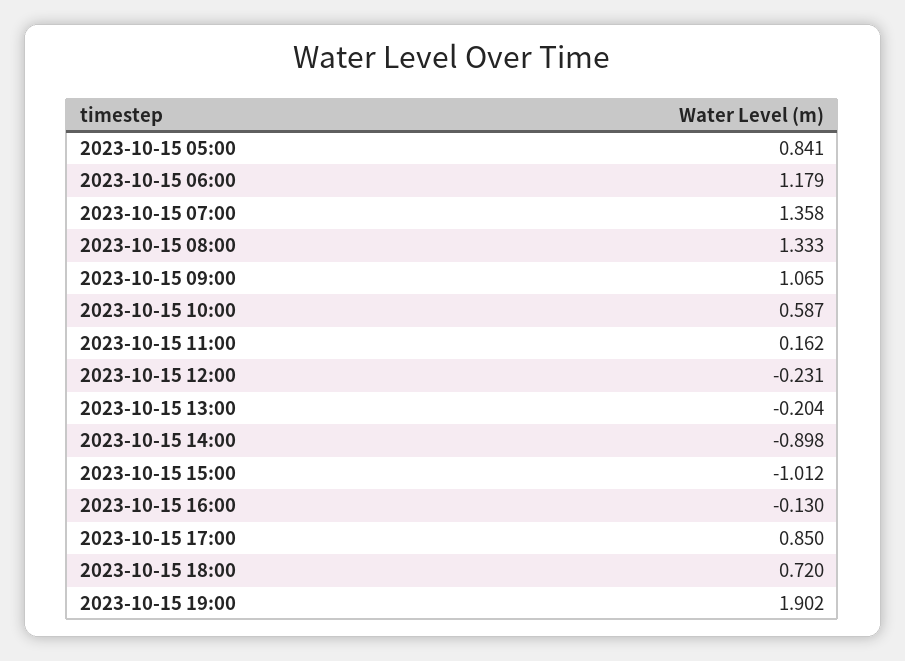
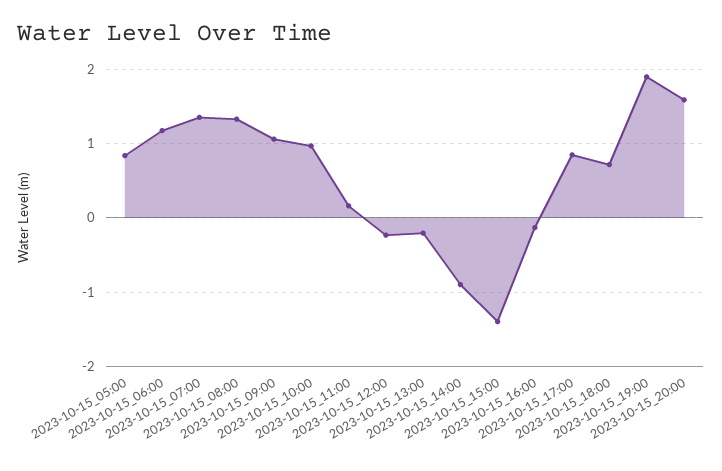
2023-10-15 10:00: 0.587 -> 1
2023-10-15 15:00: -1.012 -> -1.4
2023-10-15_20:00: none -> 1.6

